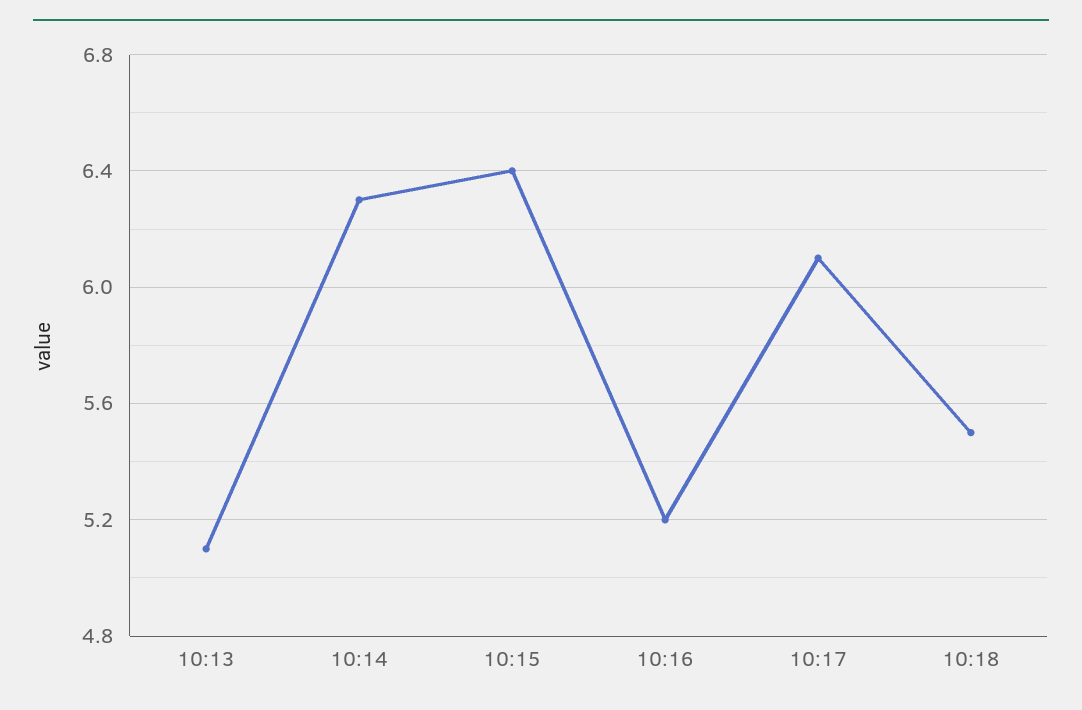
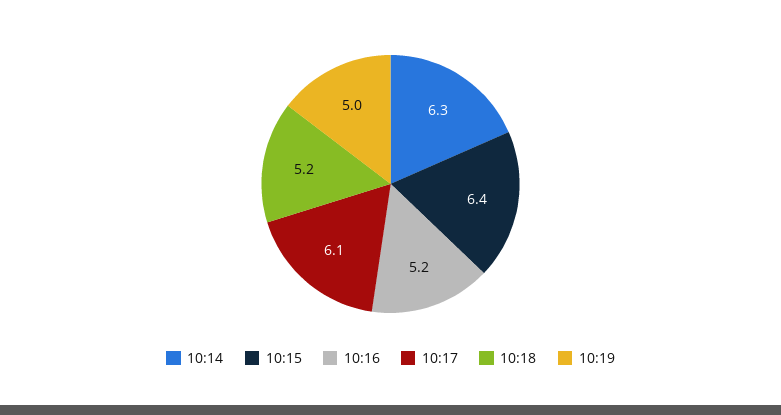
10:13: 5.1 -> none
10:18: 5.5 -> 5.2
10:19: none -> 5

